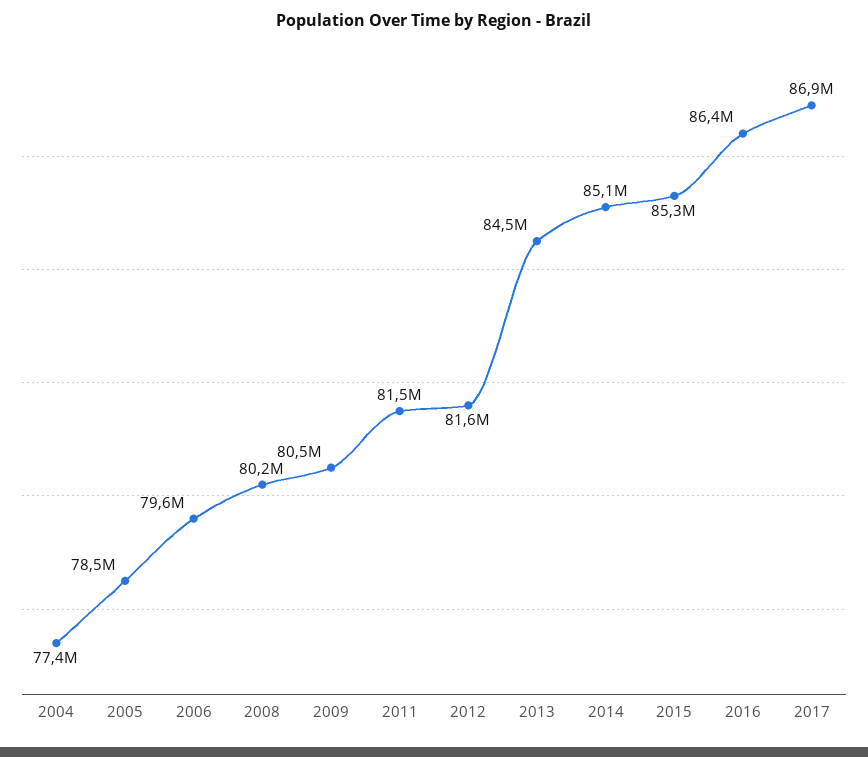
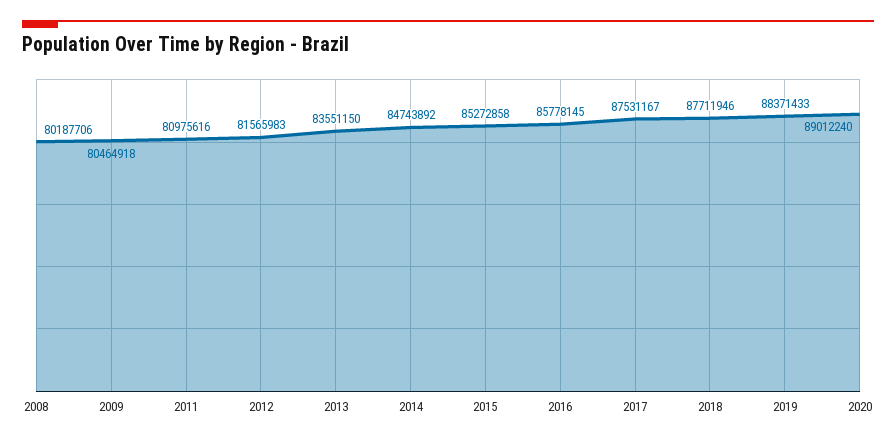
2004: 77400000 -> none
2005: 78500000 -> none
2006: 79600000 -> none
2011: 81500000 -> 80975616
2013: 84500000 -> 83551150
2014: 85100000 -> 84743892
2016: 86400000 -> 85778145
2017: 86900000 -> 87531167
2018: none -> 87711946
2019: none -> 88371433
2020: none -> 89012240

